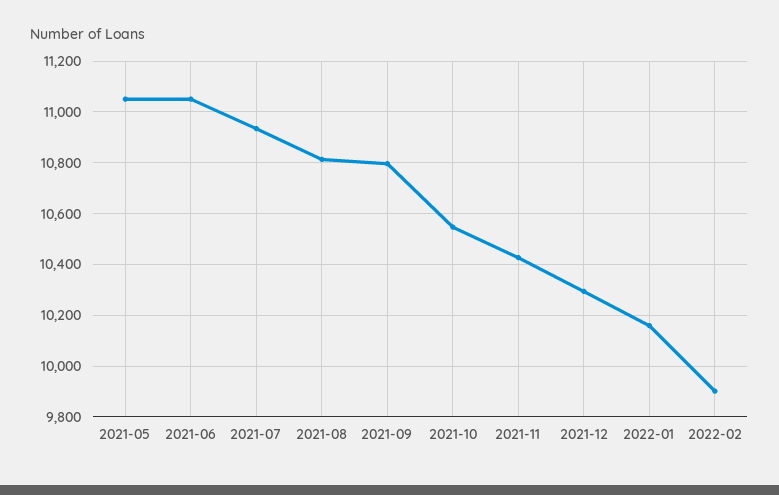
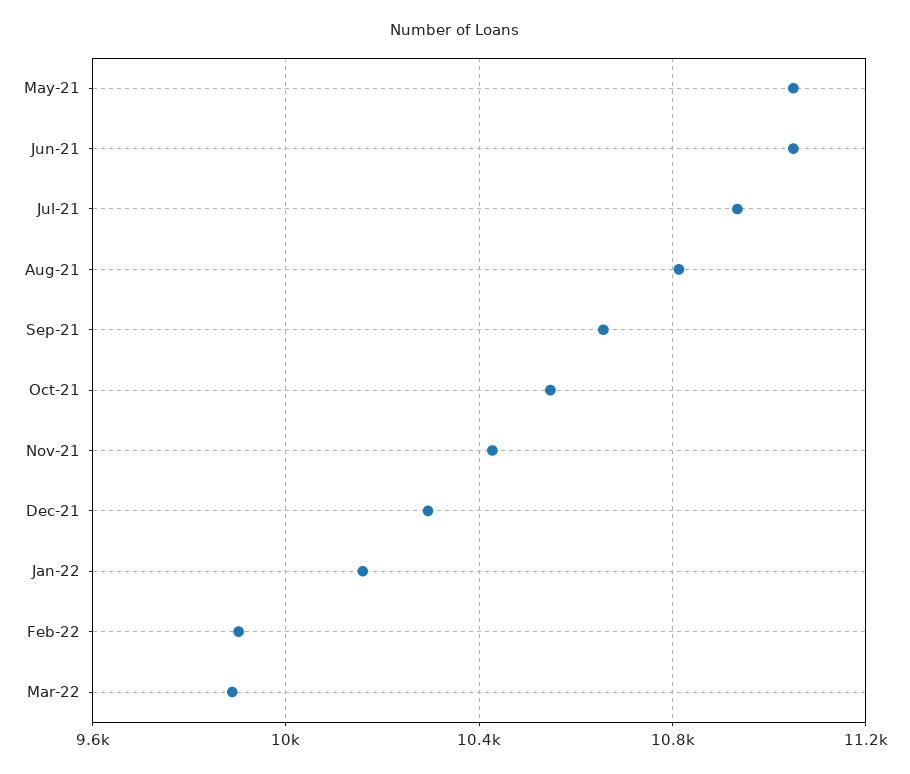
2021-09: 10800 -> 10650
Mar-22: none -> 9900

